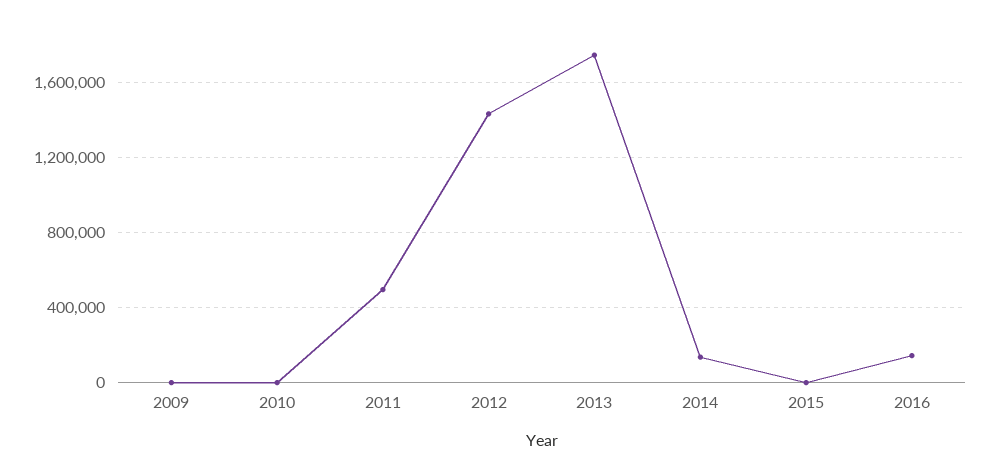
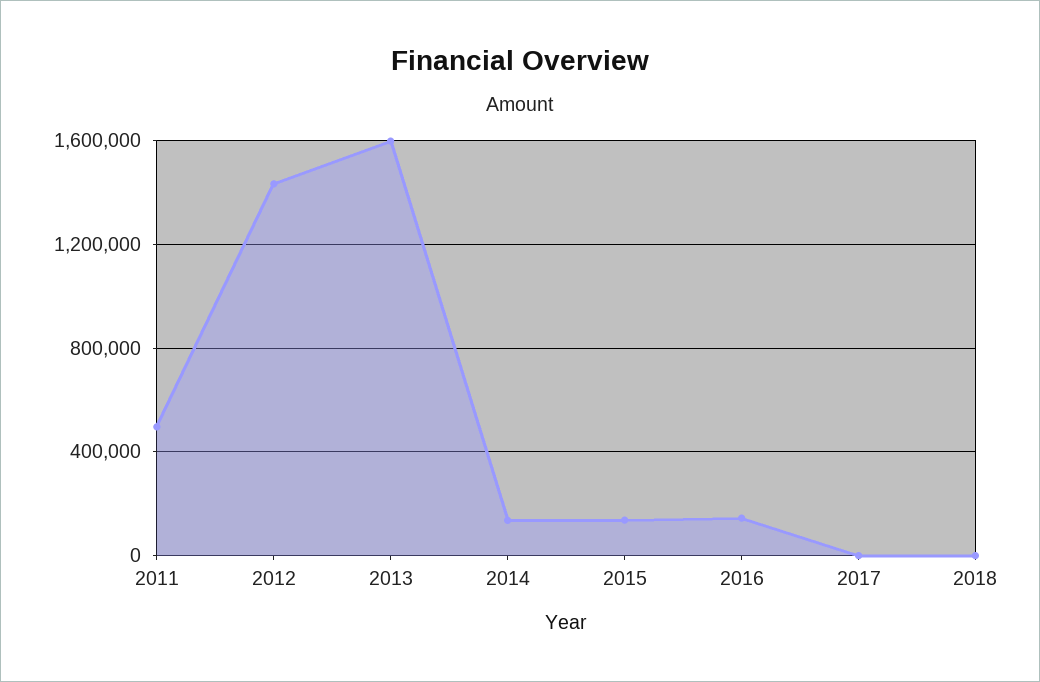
2009: 0 -> none
2010: 0 -> none
2013: 1750000 -> 1600000
2015: 0 -> 150000
2017: none -> 0
2018: none -> 0

